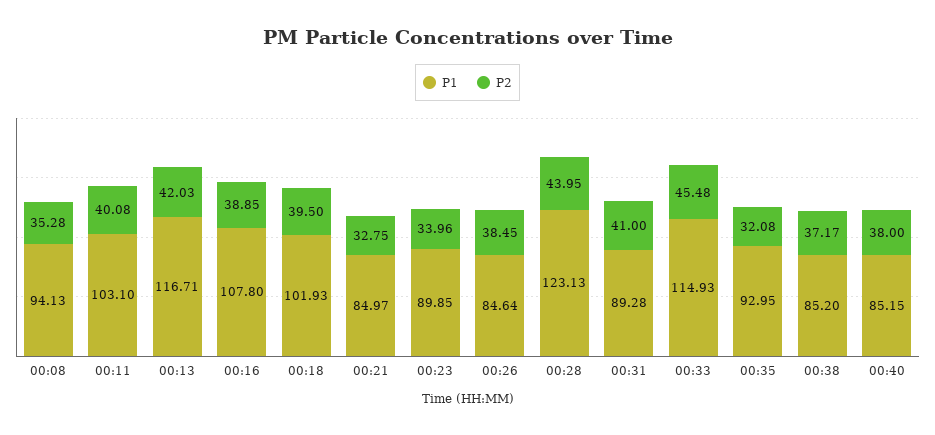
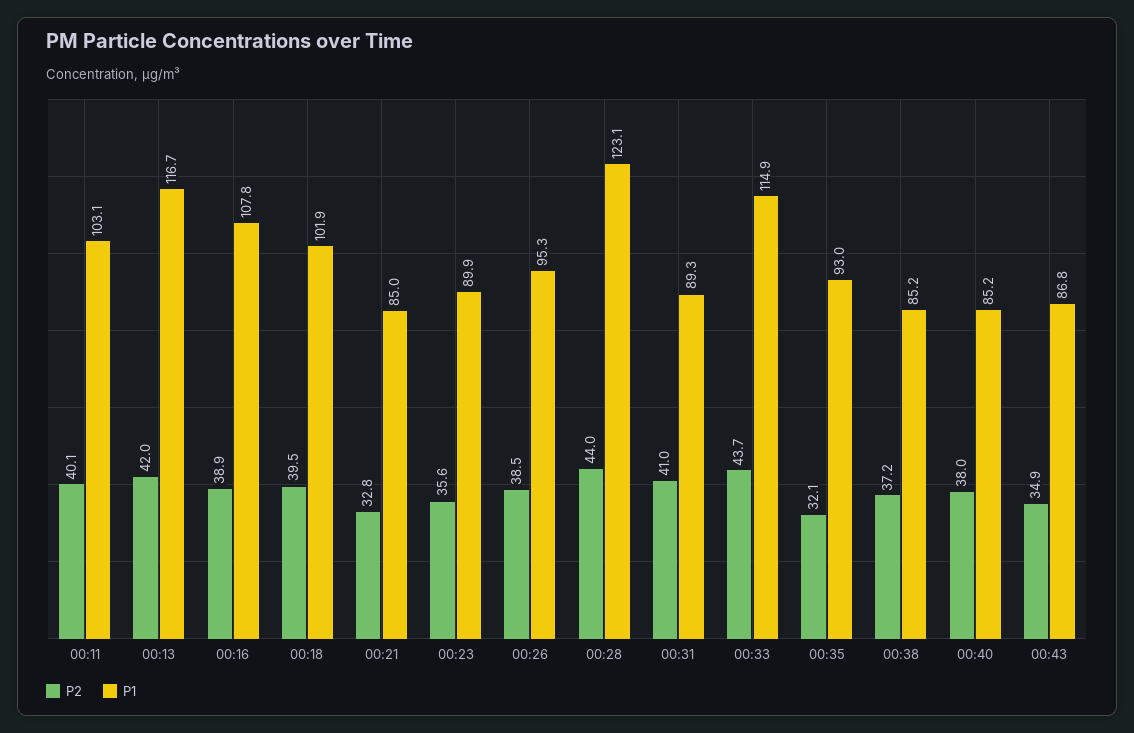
P1, 00:08: 94.13 -> none
P2, 00:08: 35.28 -> none
P2, 00:23: 33.96 -> 35.6
P1, 00:26: 84.64 -> 95.3
P2, 00:33: 45.48 -> 43.7
P2, 00:43: none -> 34.9
P1, 00:43: none -> 86.8

